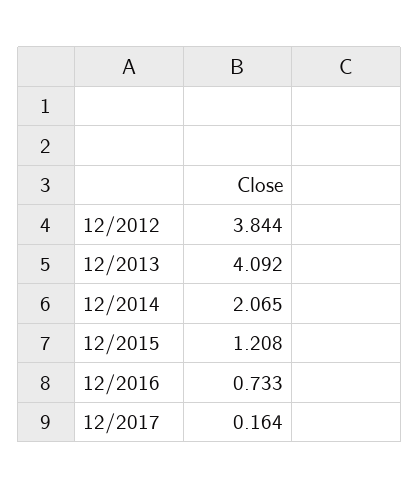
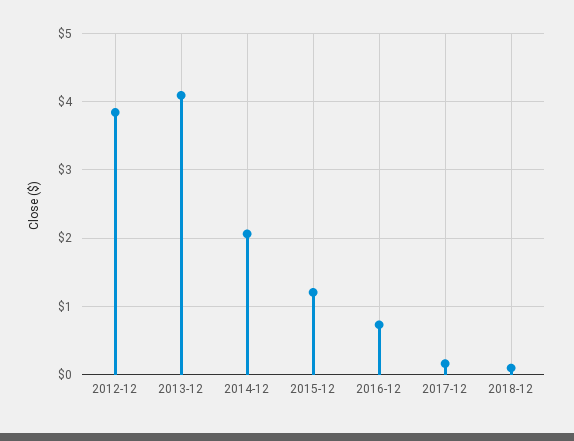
2018-12: none -> 0.1

